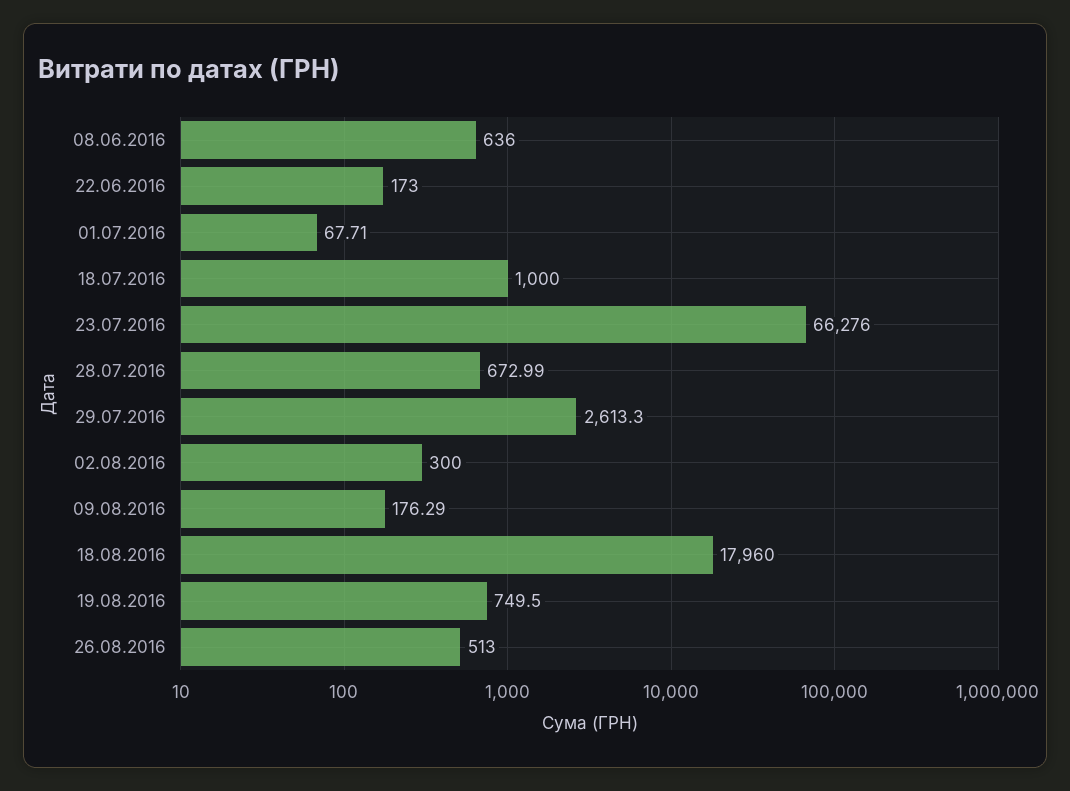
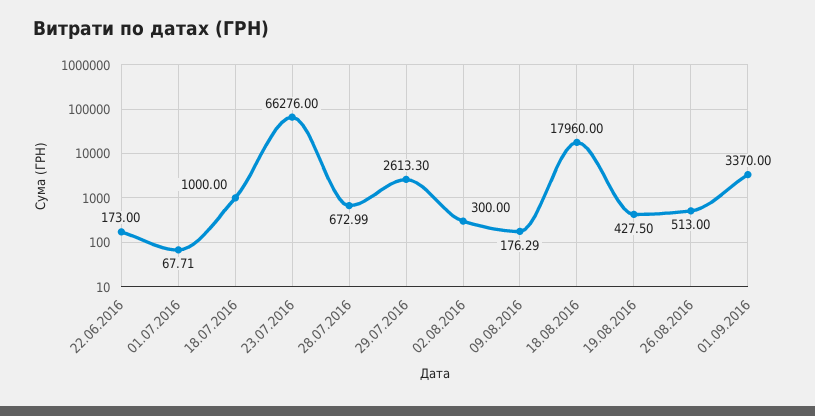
08.06.2016: 636 -> none
19.08.2016: 749.5 -> 427.5
01.09.2016: none -> 3370

